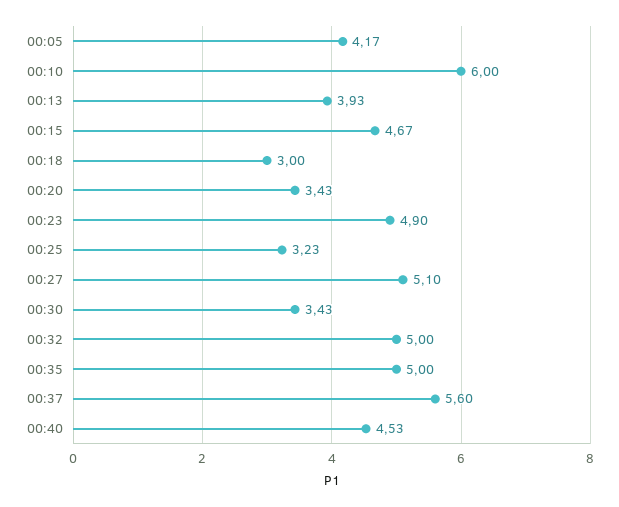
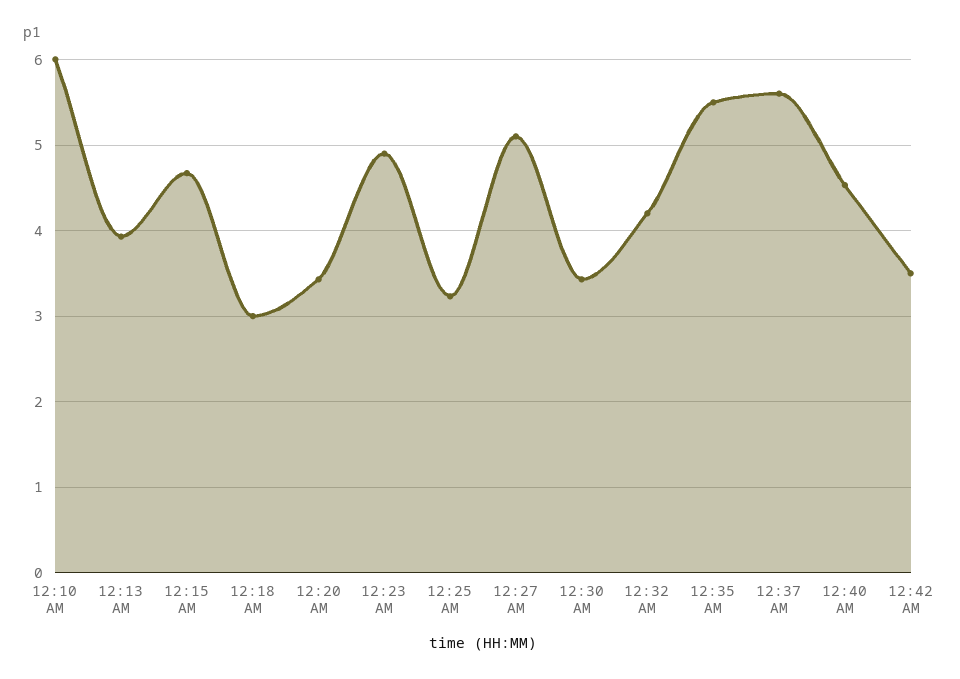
00:05: 4.17 -> none
00:32: 5 -> 4.2
00:35: 5 -> 5.5
12:42 AM: none -> 3.5

